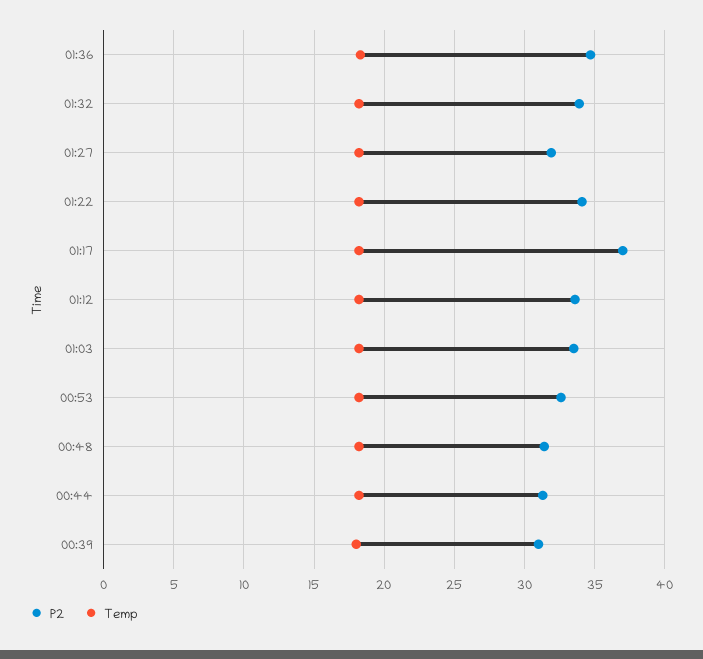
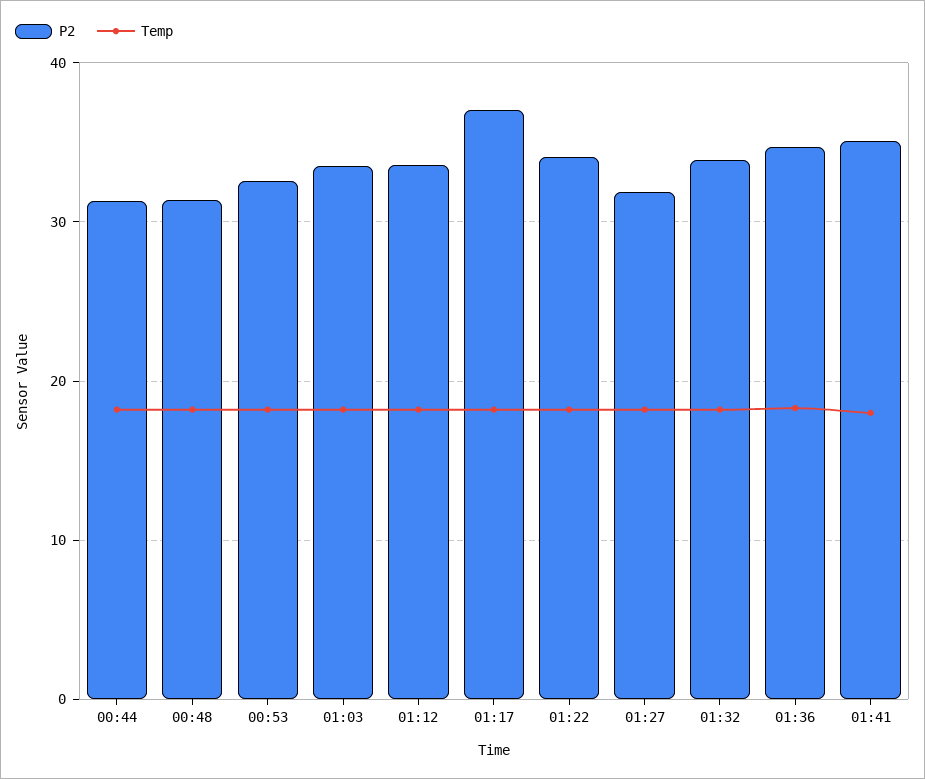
P2, 00:39: 31 -> none
Temp, 00:39: 18 -> none
P2, 01:41: none -> 35
Temp, 01:41: none -> 18

